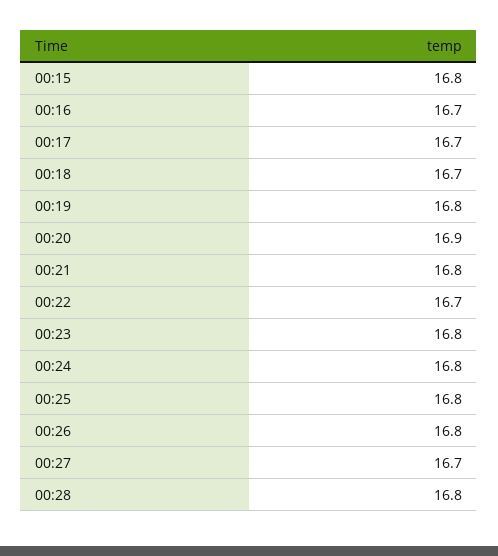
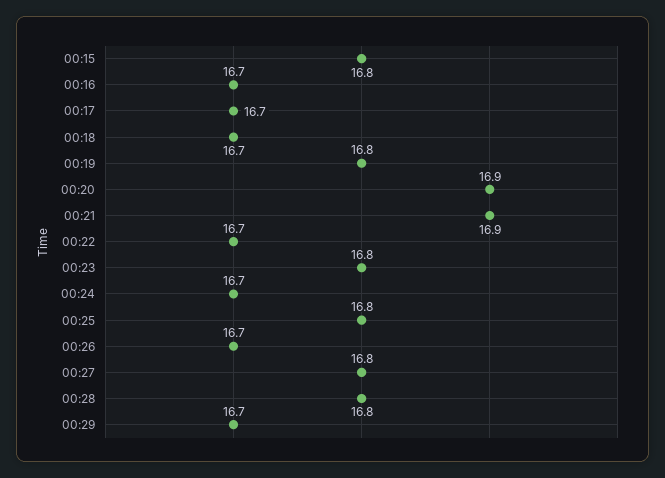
00:21: 16.8 -> 16.9
00:24: 16.8 -> 16.7
00:26: 16.8 -> 16.7
00:27: 16.7 -> 16.8
00:29: none -> 16.7

